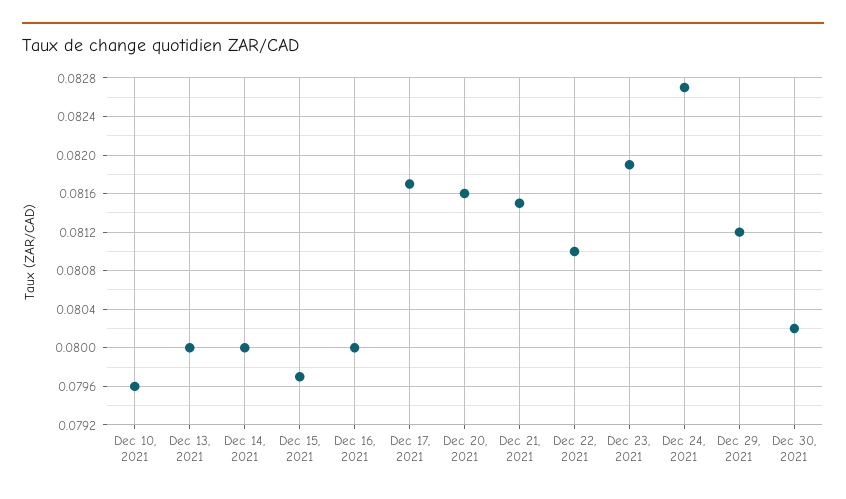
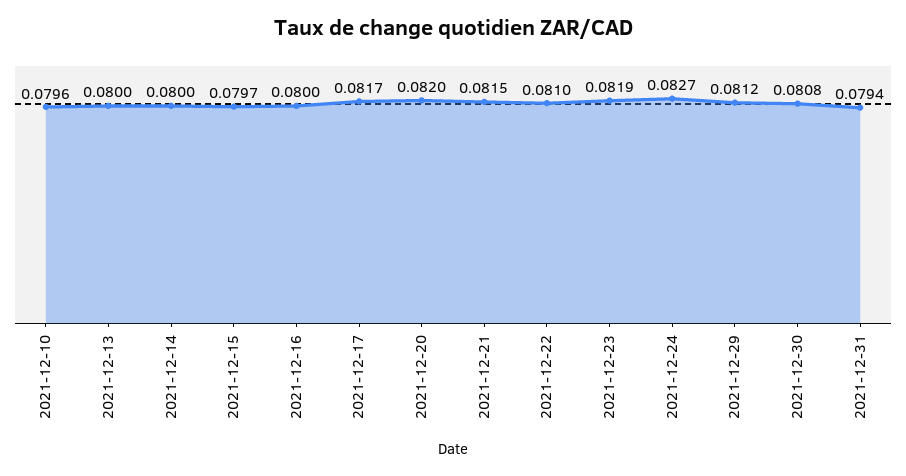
Dec 20, 2021: 0.0816 -> 0.082
Dec 30, 2021: 0.0802 -> 0.0808
2021-12-31: none -> 0.0794

